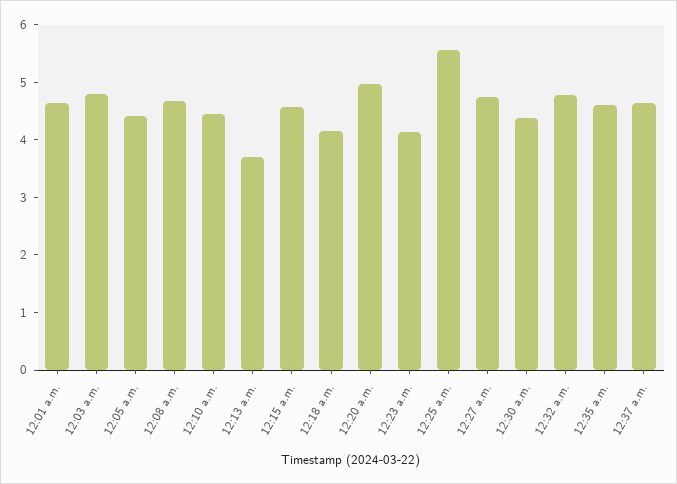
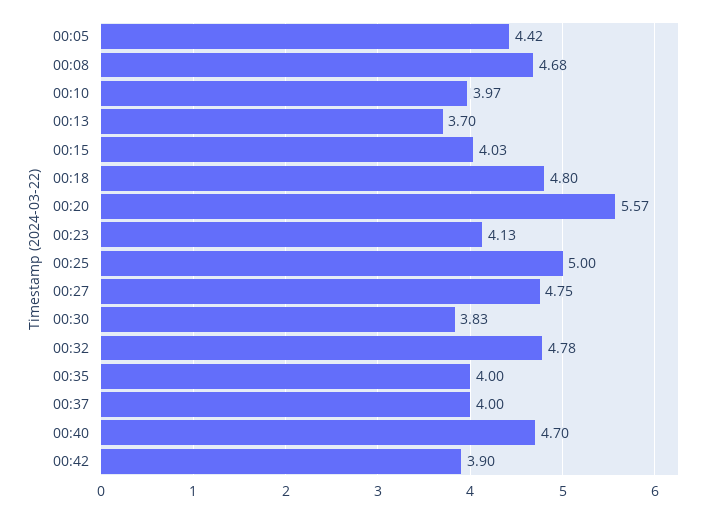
12:01 a.m.: 4.6 -> none
12:03 a.m.: 4.8 -> none
12:10 a.m.: 4.4 -> 3.97
12:15 a.m.: 4.6 -> 4.03
12:18 a.m.: 4.2 -> 4.8
12:20 a.m.: 5 -> 5.57
12:25 a.m.: 5.6 -> 5
12:30 a.m.: 4.4 -> 3.83
12:35 a.m.: 4.6 -> 4
12:37 a.m.: 4.6 -> 4
00:40: none -> 4.7
00:42: none -> 3.9

